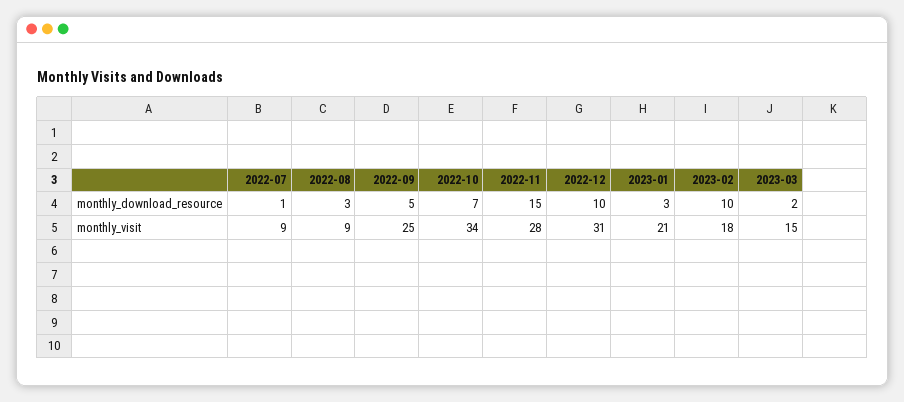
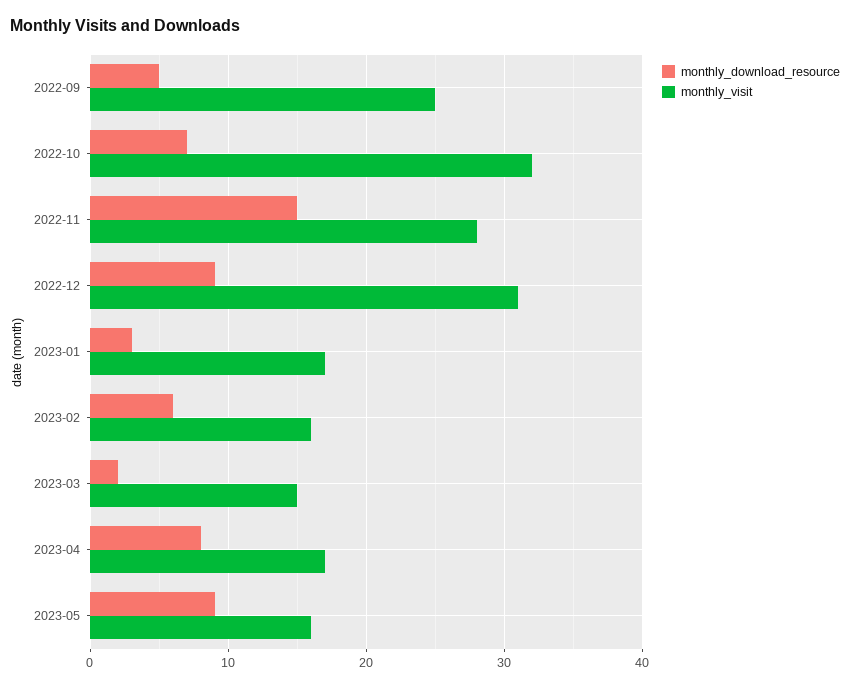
monthly_download_resource, 2022-07: 1 -> none
monthly_download_resource, 2022-08: 3 -> none
monthly_download_resource, 2022-12: 10 -> 9
monthly_download_resource, 2023-02: 10 -> 6
monthly_visit, 2022-07: 9 -> none
monthly_visit, 2022-08: 9 -> none
monthly_visit, 2022-10: 34 -> 32
monthly_visit, 2023-01: 21 -> 17
monthly_visit, 2023-02: 18 -> 16
monthly_download_resource, 2023-04: none -> 8
monthly_visit, 2023-04: none -> 17
monthly_download_resource, 2023-05: none -> 9
monthly_visit, 2023-05: none -> 16

